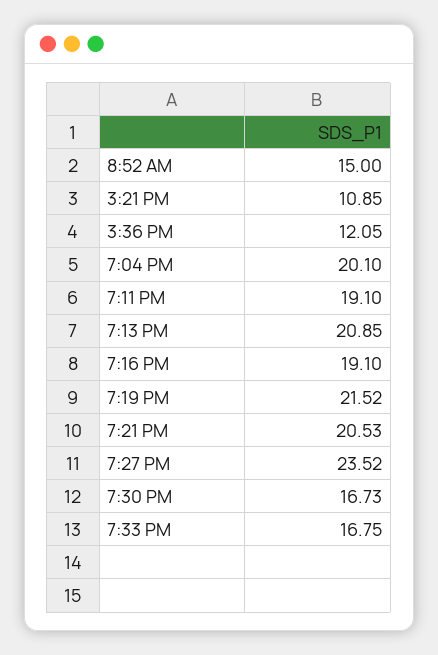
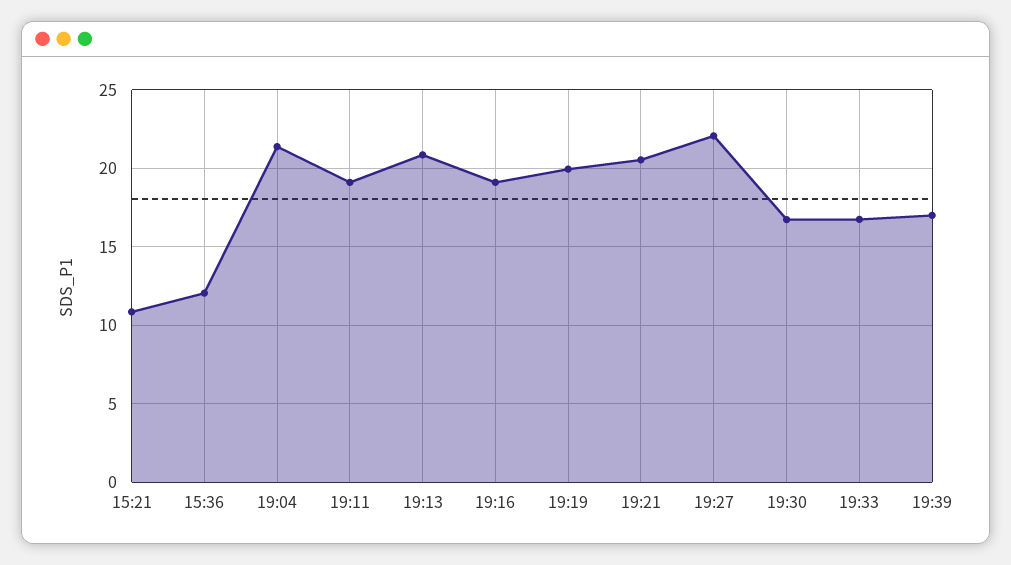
8:52 AM: 15 -> none
7:04 PM: 20.1 -> 21.5
7:19 PM: 21.52 -> 20
7:27 PM: 23.52 -> 22
19:39: none -> 17

